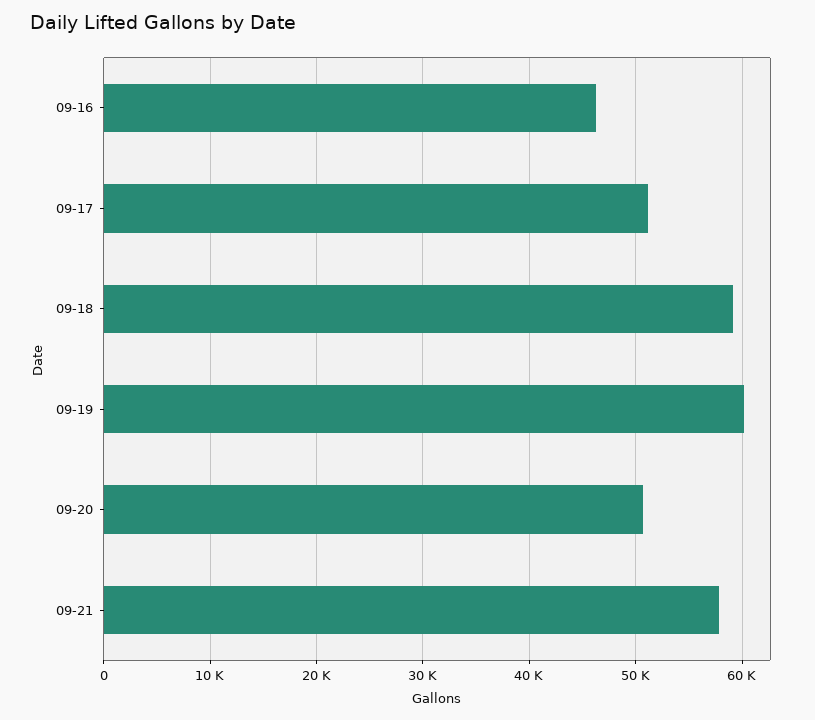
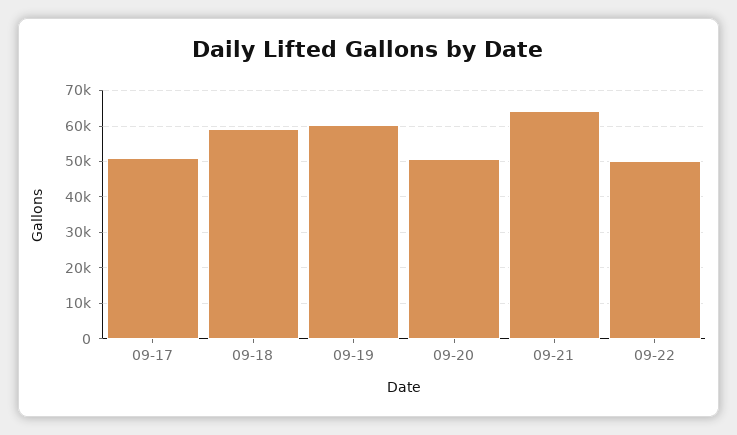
09-16: 46000 -> none
09-21: 58000 -> 64000
09-22: none -> 50000

